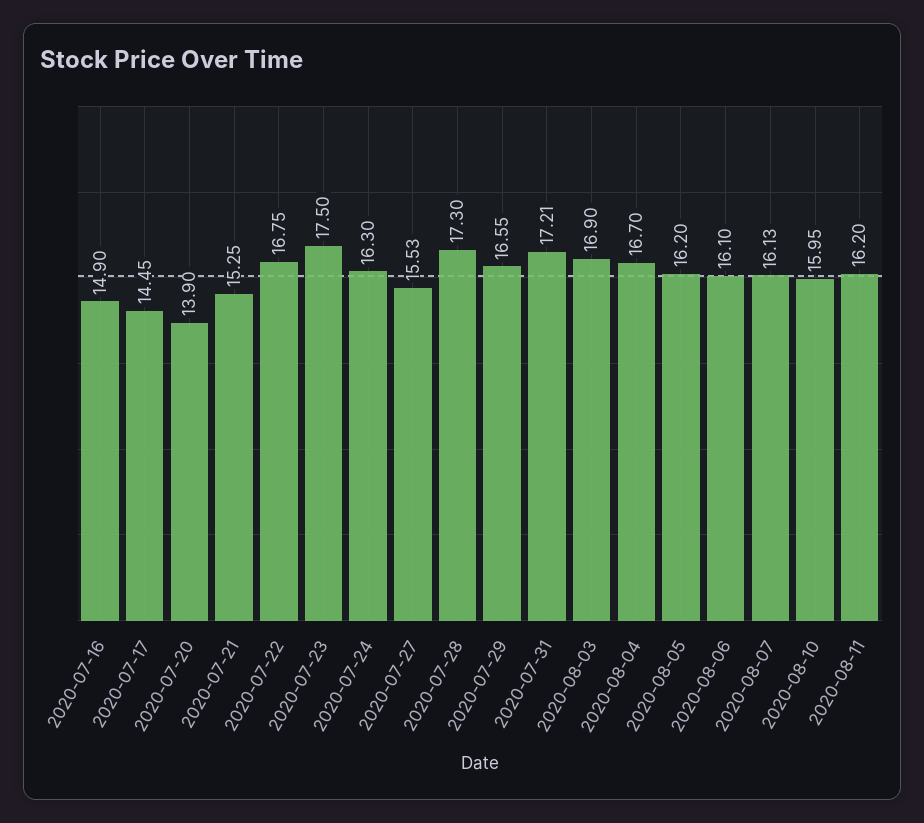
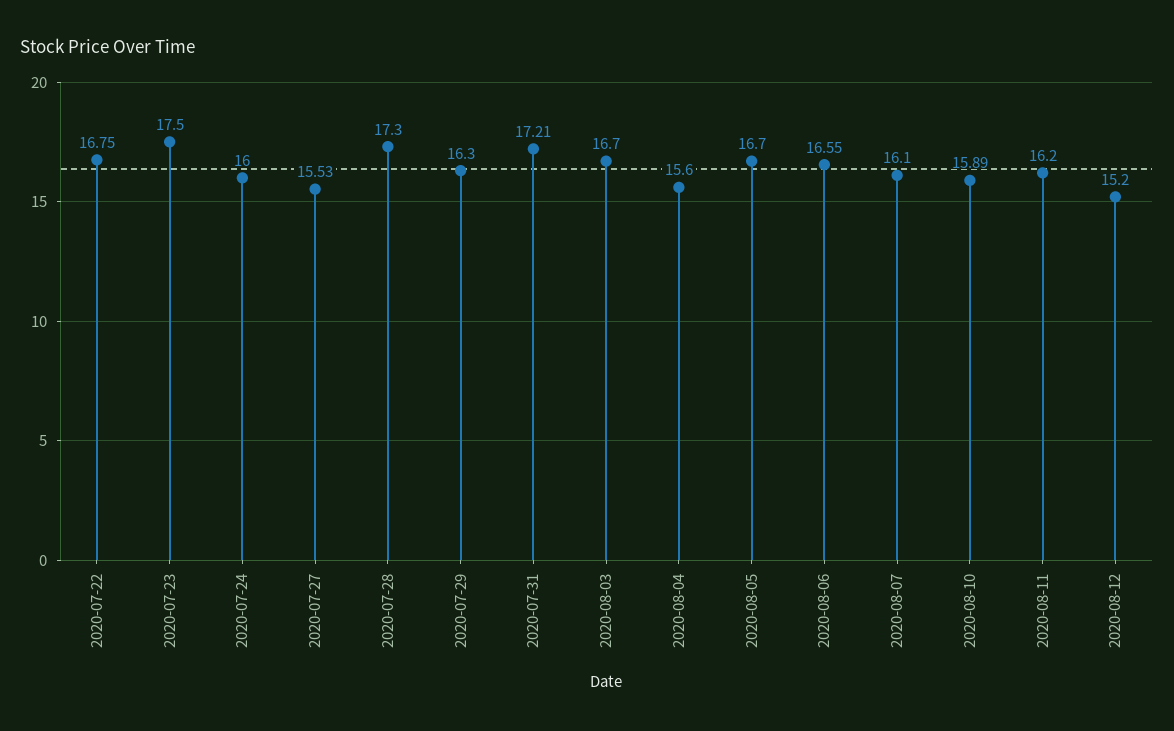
2020-07-16: 14.9 -> none
2020-07-17: 14.45 -> none
2020-07-20: 13.9 -> none
2020-07-21: 15.25 -> none
2020-07-24: 16.3 -> 16
2020-07-29: 16.55 -> 16.3
2020-08-03: 16.9 -> 16.7
2020-08-04: 16.7 -> 15.6
2020-08-05: 16.2 -> 16.7
2020-08-06: 16.1 -> 16.55
2020-08-07: 16.13 -> 16.1
2020-08-10: 15.95 -> 15.89
2020-08-12: none -> 15.2

